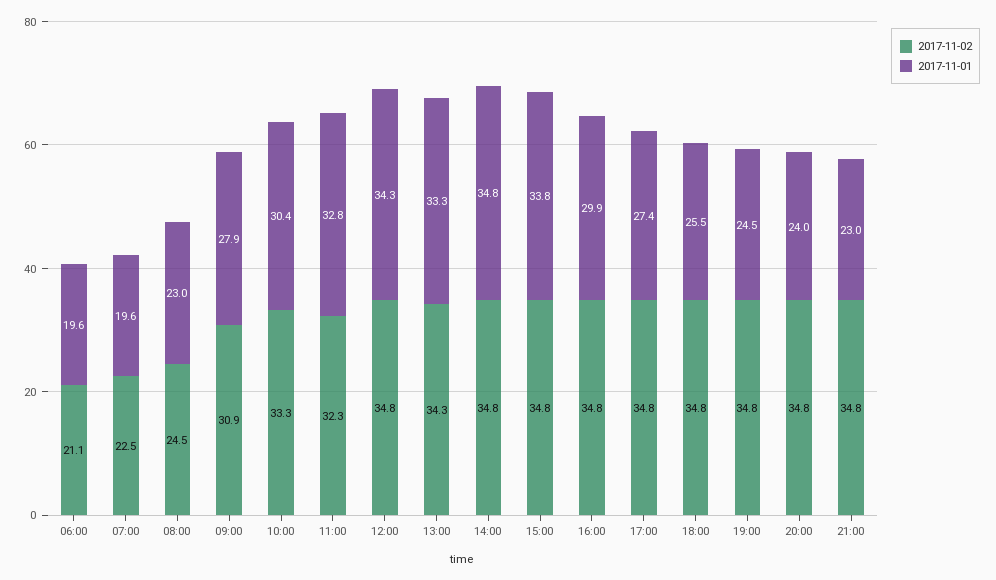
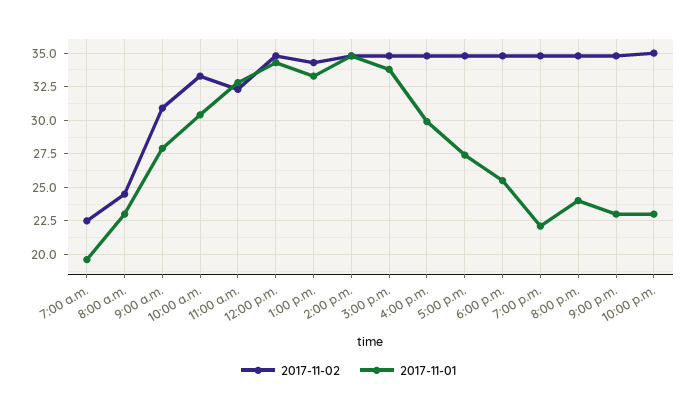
2017-11-02, 06:00: 21.1 -> none
2017-11-01, 06:00: 19.6 -> none
2017-11-01, 19:00: 24.5 -> 22
2017-11-02, 10:00 p.m.: none -> 35
2017-11-01, 10:00 p.m.: none -> 23

